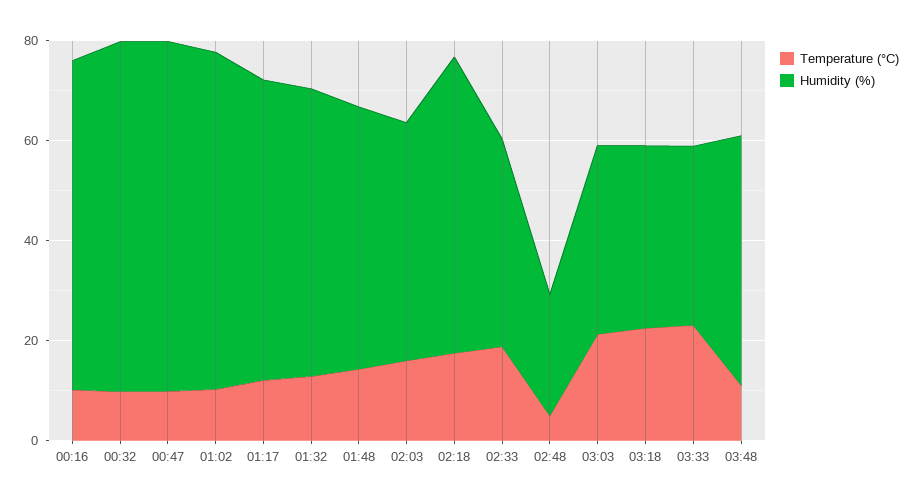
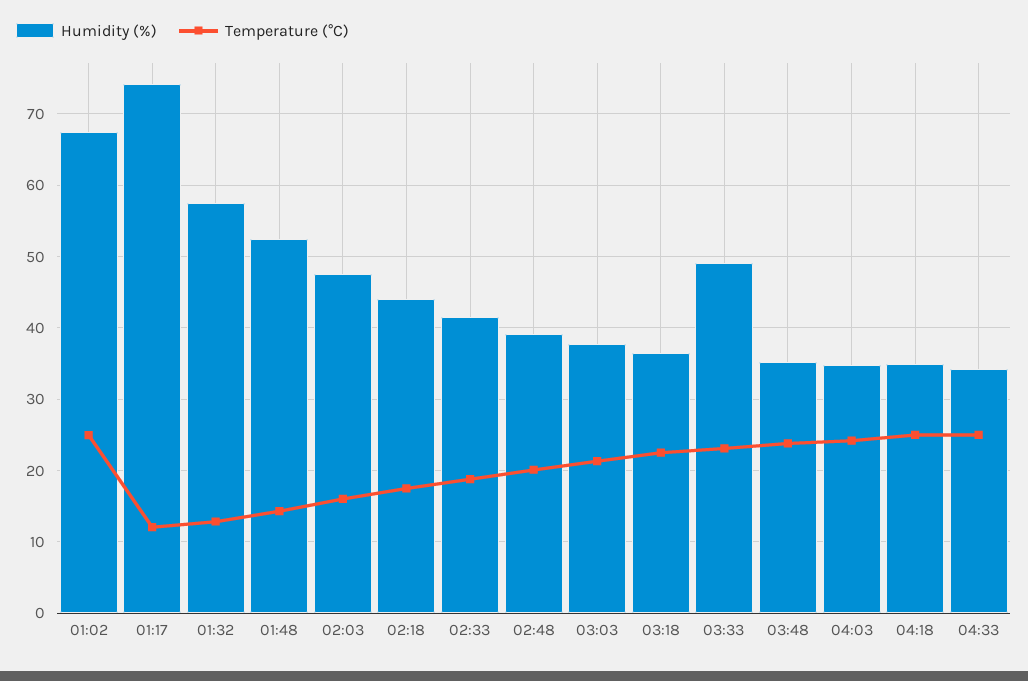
Temperature (°C), 00:16: 10 -> none
Humidity (%), 00:16: 65 -> none
Temperature (°C), 00:32: 10 -> none
Humidity (%), 00:32: 70 -> none
Temperature (°C), 00:47: 10 -> none
Humidity (%), 00:47: 70 -> none
Temperature (°C), 01:02: 10 -> 25
Humidity (%), 01:17: 60 -> 74
Humidity (%), 02:18: 60 -> 44
Temperature (°C), 02:48: 5 -> 20
Humidity (%), 02:48: 25 -> 39
Humidity (%), 03:33: 35 -> 49
Temperature (°C), 03:48: 10 -> 24
Humidity (%), 03:48: 50 -> 35
Humidity (%), 04:03: none -> 35
Temperature (°C), 04:03: none -> 24
Humidity (%), 04:18: none -> 35
Temperature (°C), 04:18: none -> 25
Humidity (%), 04:33: none -> 34
Temperature (°C), 04:33: none -> 25

